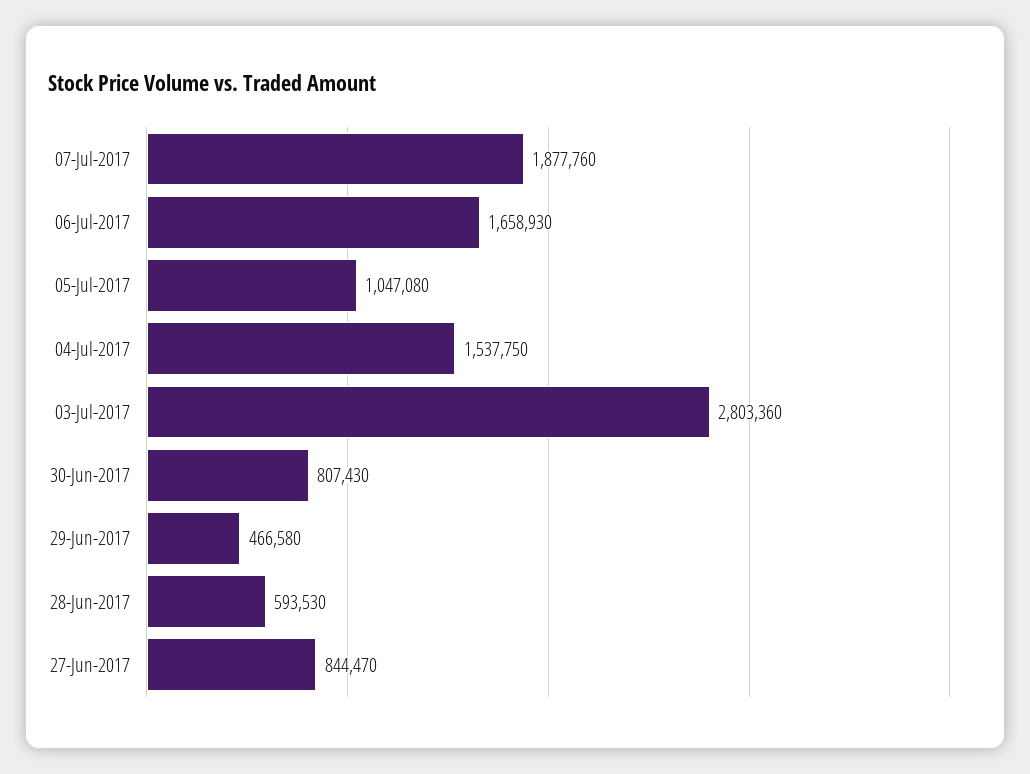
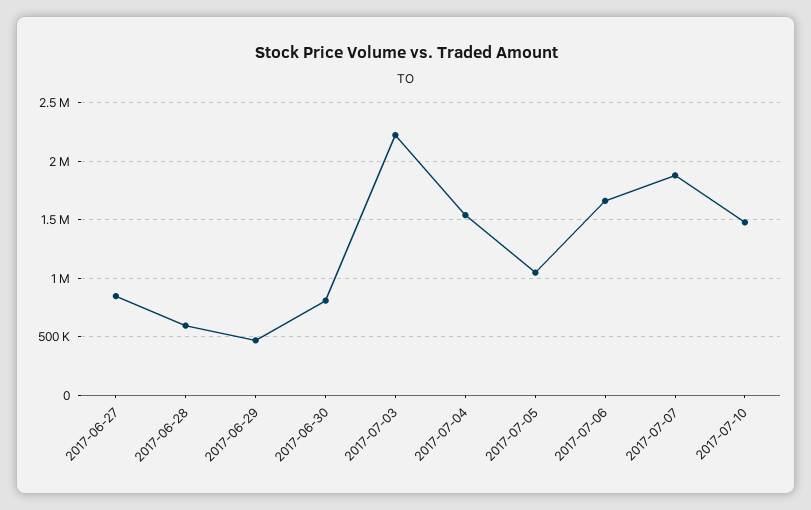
03-Jul-2017: 2803360 -> 2200000
2017-07-10: none -> 1500000

